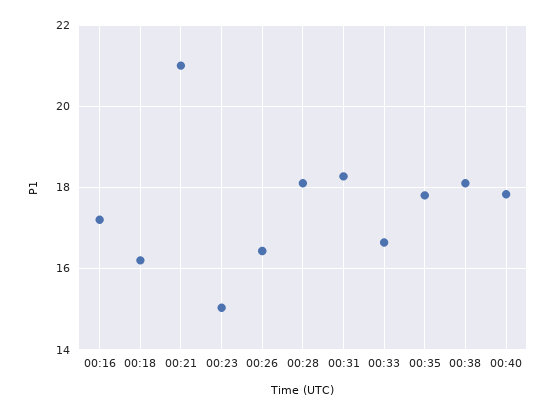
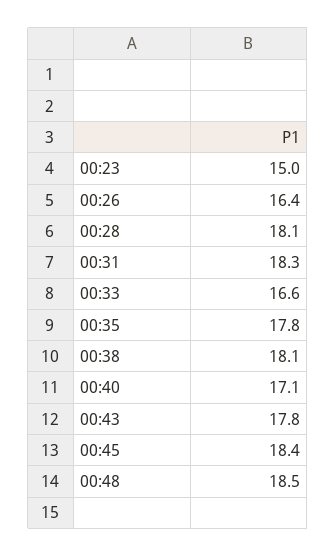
00:16: 17.2 -> none
00:18: 16.2 -> none
00:21: 21 -> none
00:40: 17.8 -> 17.1
00:43: none -> 17.8
00:45: none -> 18.4
00:48: none -> 18.5

